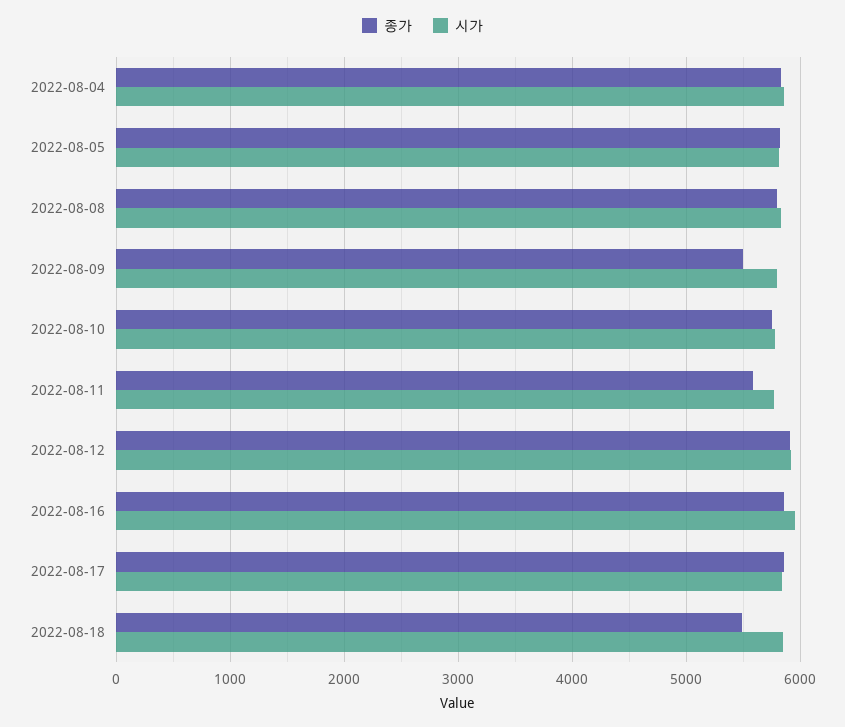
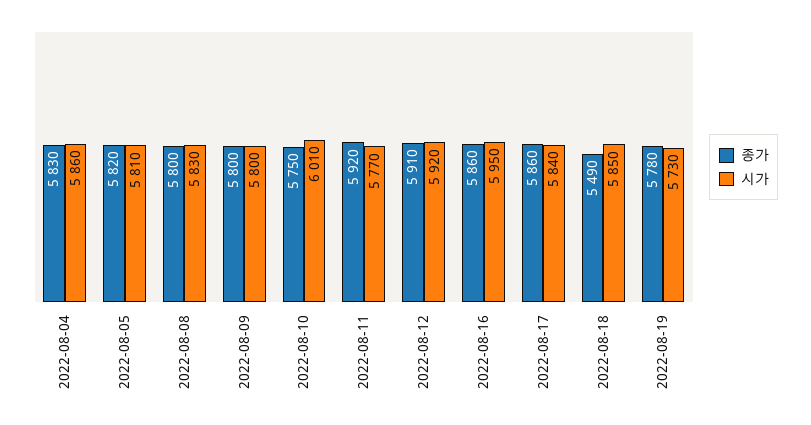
종가, 2022-08-09: 5500 -> 5800
시가, 2022-08-10: 5800 -> 6010
종가, 2022-08-11: 5600 -> 5920
종가, 2022-08-19: none -> 5780
시가, 2022-08-19: none -> 5730

